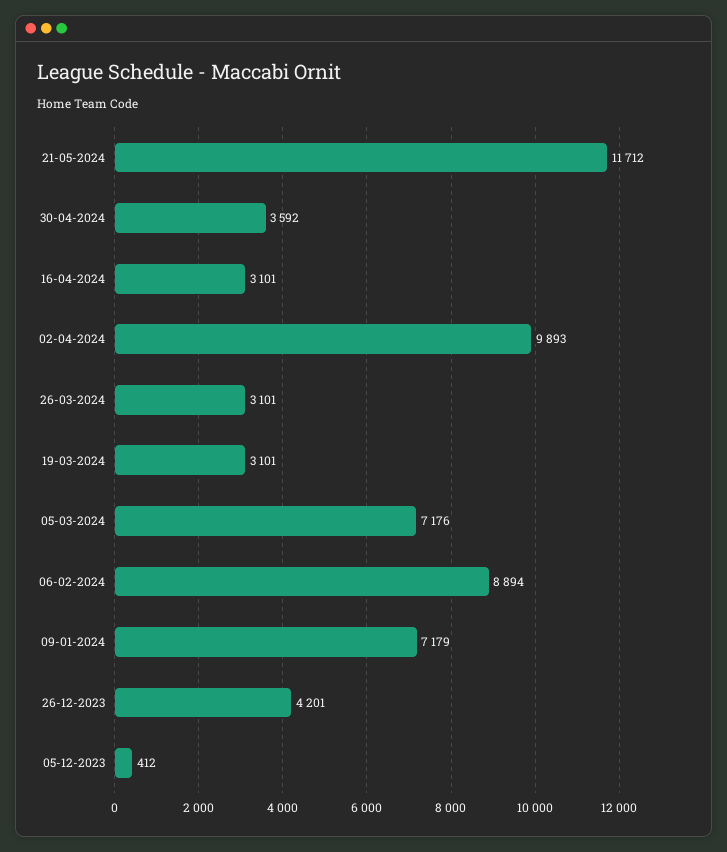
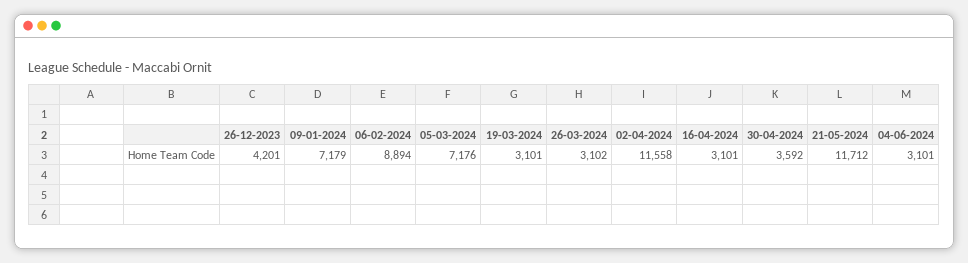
02-04-2024: 9893 -> 11558
26-03-2024: 3101 -> 3102
05-12-2023: 412 -> none
04-06-2024: none -> 3101

